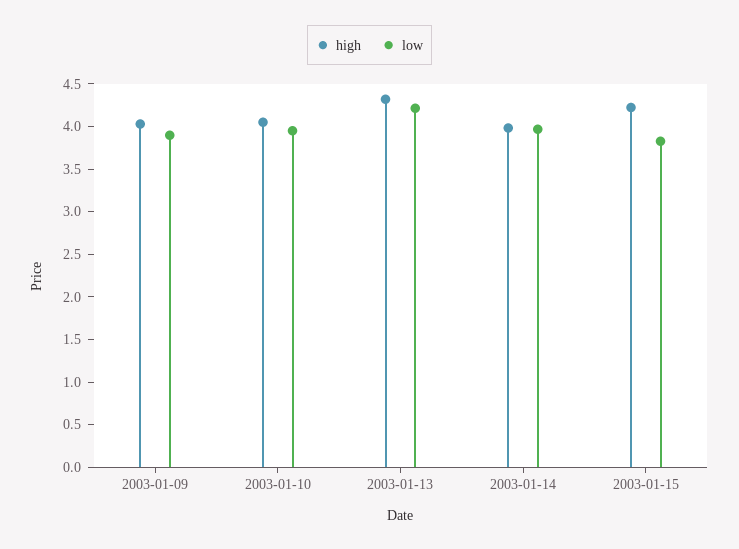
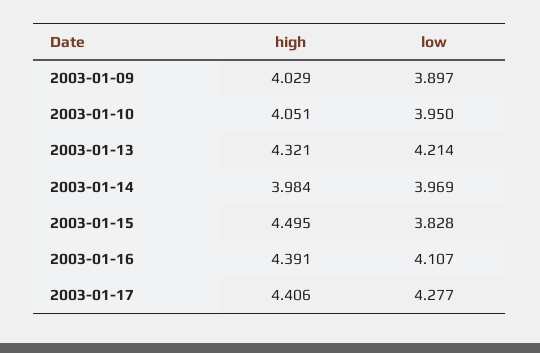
high, 2003-01-15: 4.2 -> 4.495
high, 2003-01-16: none -> 4.391
low, 2003-01-16: none -> 4.107
high, 2003-01-17: none -> 4.406
low, 2003-01-17: none -> 4.277

